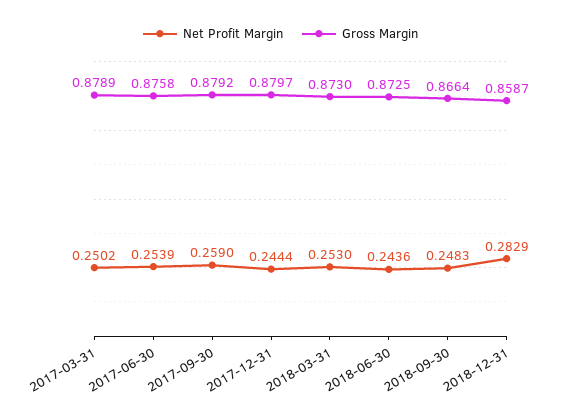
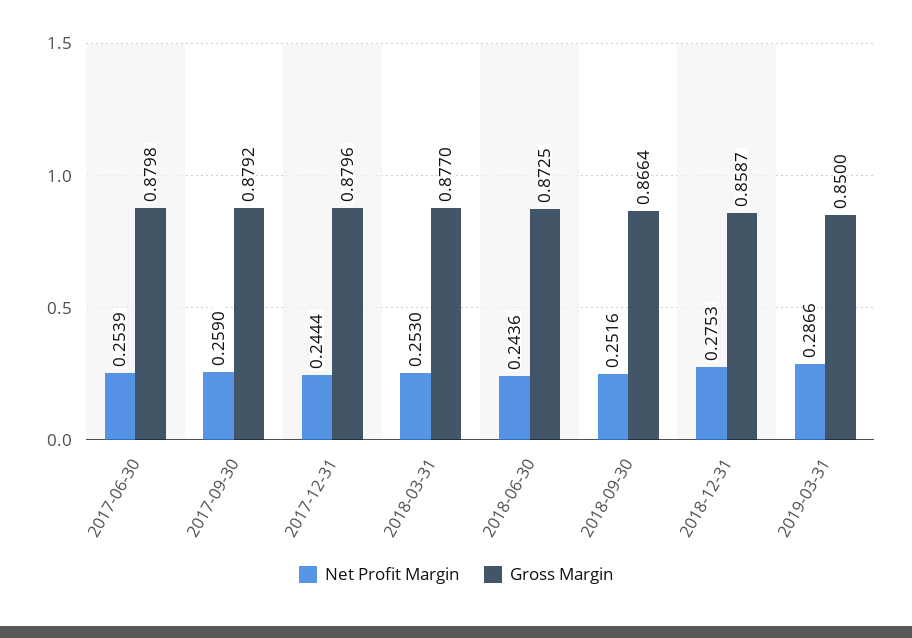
Net Profit Margin, 2017-03-31: 0.2502 -> none
Gross Margin, 2017-03-31: 0.8789 -> none
Gross Margin, 2017-06-30: 0.8758 -> 0.8798
Gross Margin, 2017-12-31: 0.8797 -> 0.8796
Gross Margin, 2018-03-31: 0.873 -> 0.877
Net Profit Margin, 2018-09-30: 0.2483 -> 0.2516
Net Profit Margin, 2018-12-31: 0.2829 -> 0.2753
Net Profit Margin, 2019-03-31: none -> 0.2866
Gross Margin, 2019-03-31: none -> 0.85

